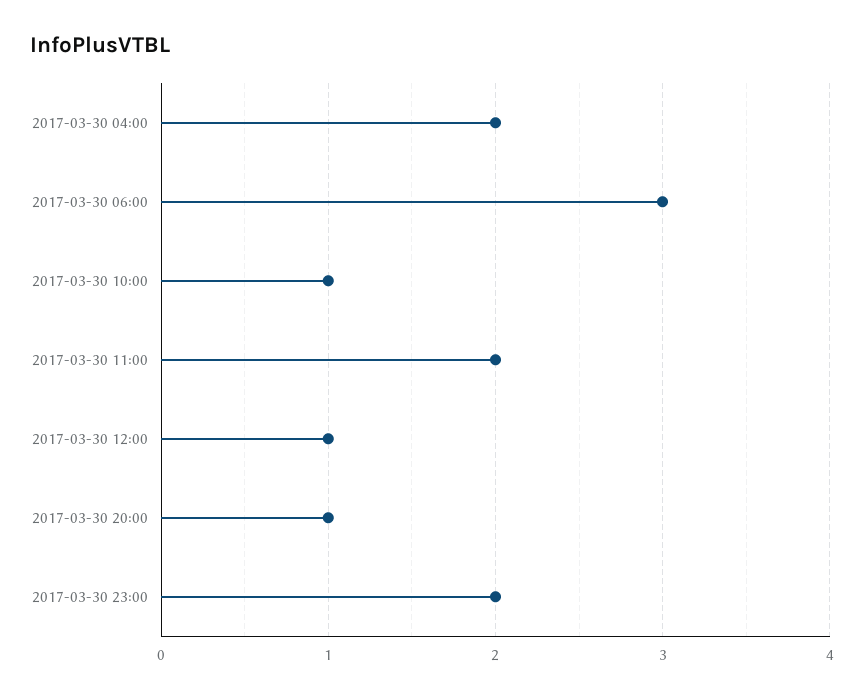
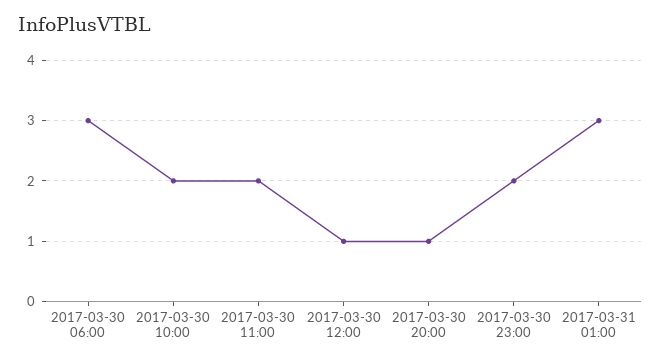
2017-03-30 04:00: 2 -> none
2017-03-30 10:00: 1 -> 2
2017-03-31 01:00: none -> 3

